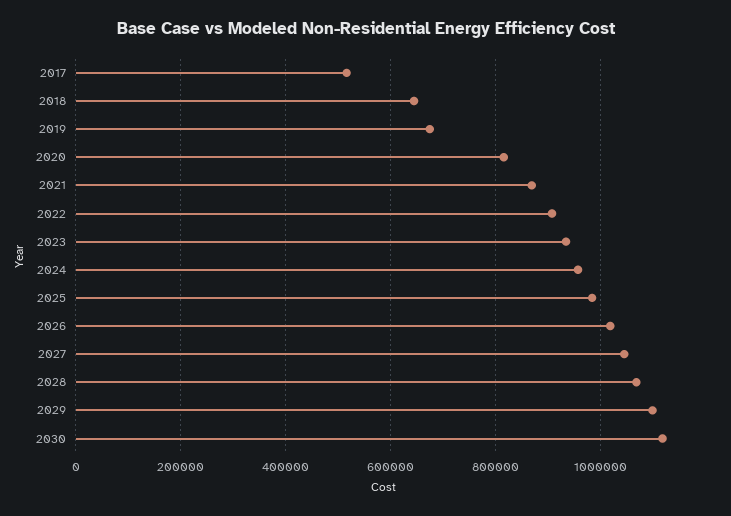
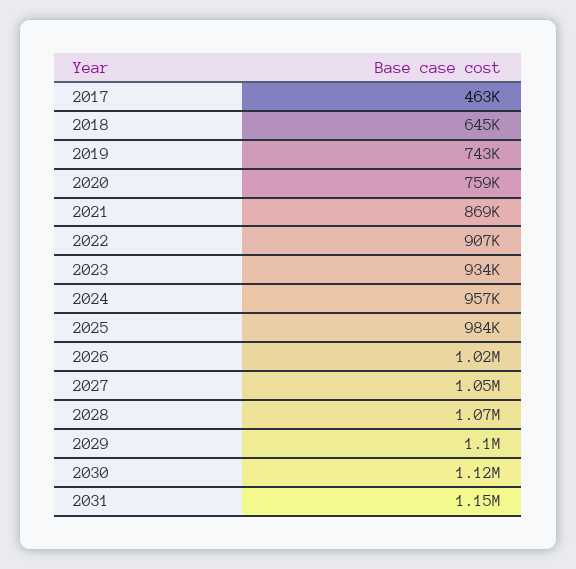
2017: 520000 -> 463000
2019: 680000 -> 743000
2020: 820000 -> 759000
2031: none -> 1150000

